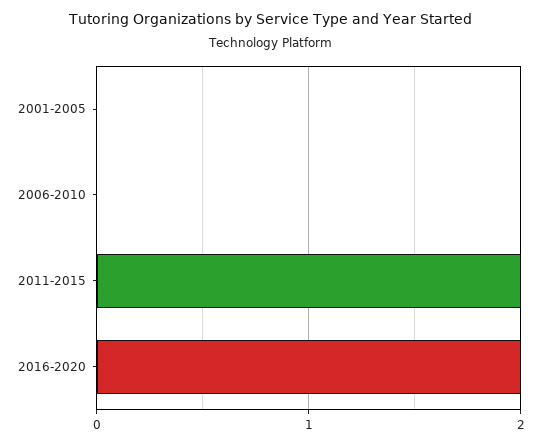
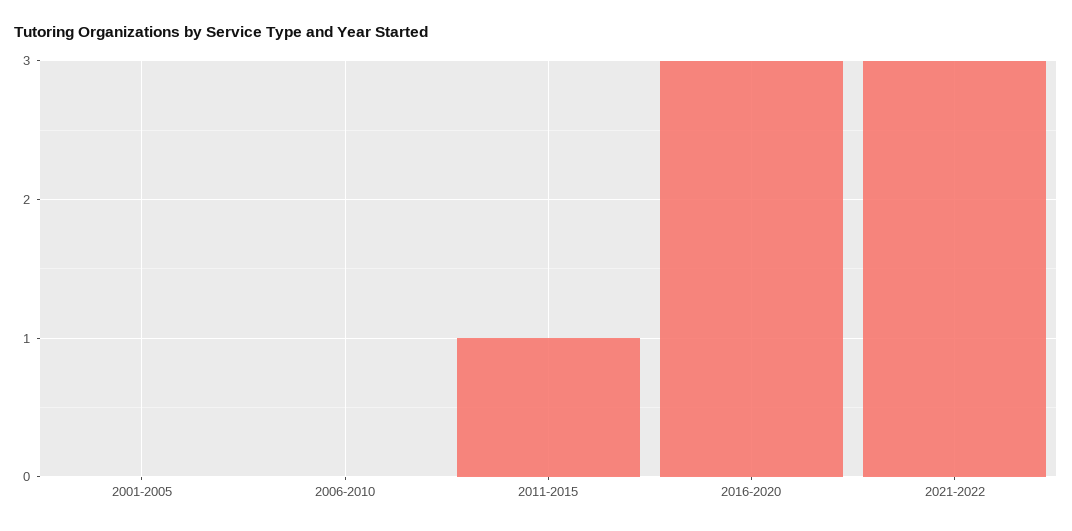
2011-2015: 2 -> 1
2016-2020: 2 -> 3
2021-2022: none -> 3

